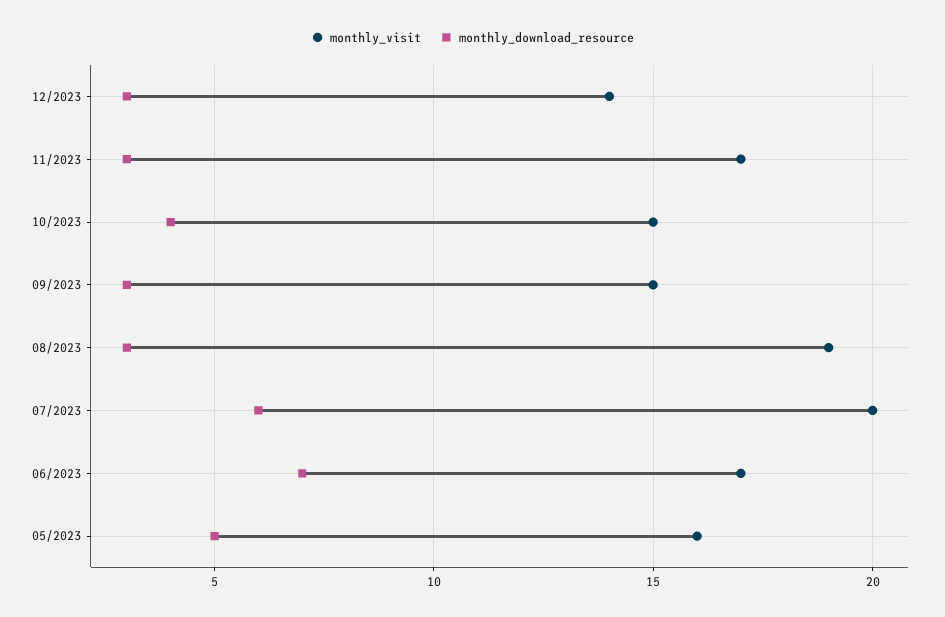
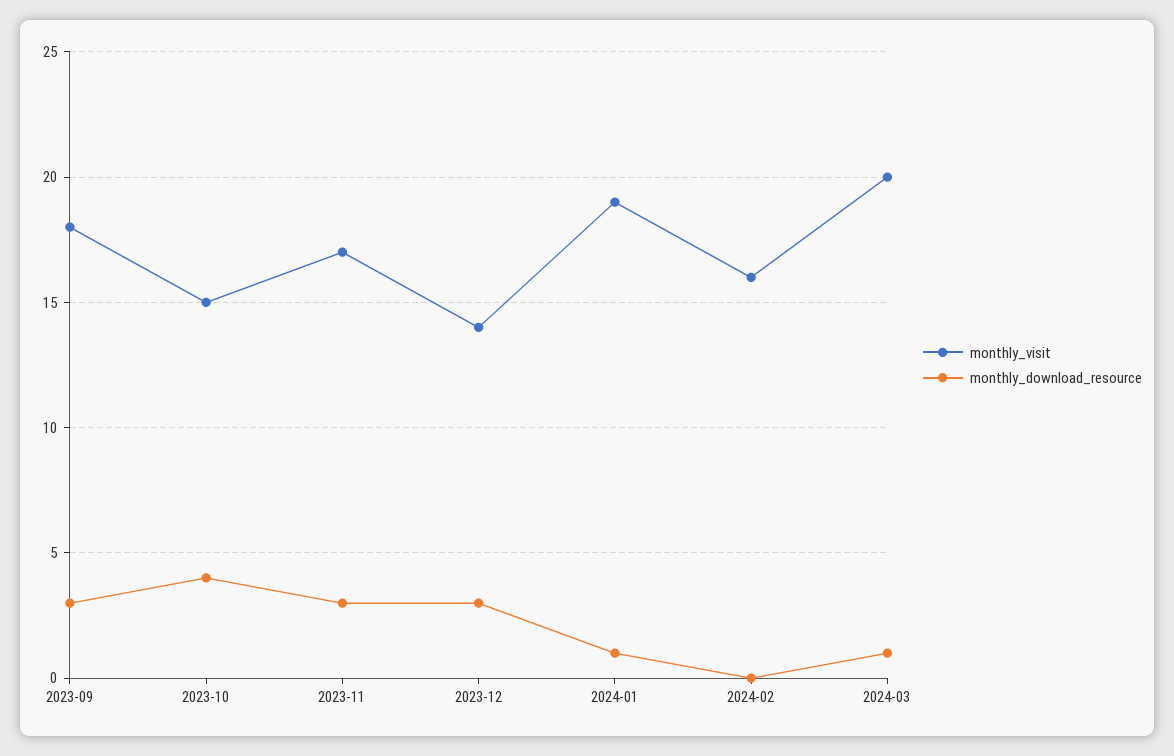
monthly_visit, 09/2023: 15 -> 18
monthly_visit, 08/2023: 19 -> none
monthly_download_resource, 08/2023: 3 -> none
monthly_visit, 07/2023: 20 -> none
monthly_download_resource, 07/2023: 6 -> none
monthly_visit, 06/2023: 17 -> none
monthly_download_resource, 06/2023: 7 -> none
monthly_visit, 05/2023: 16 -> none
monthly_download_resource, 05/2023: 5 -> none
monthly_visit, 2024-01: none -> 19
monthly_download_resource, 2024-01: none -> 1
monthly_visit, 2024-02: none -> 16
monthly_download_resource, 2024-02: none -> 0
monthly_visit, 2024-03: none -> 20
monthly_download_resource, 2024-03: none -> 1

